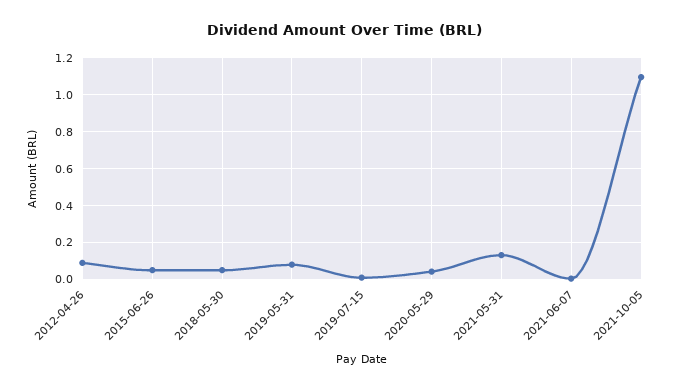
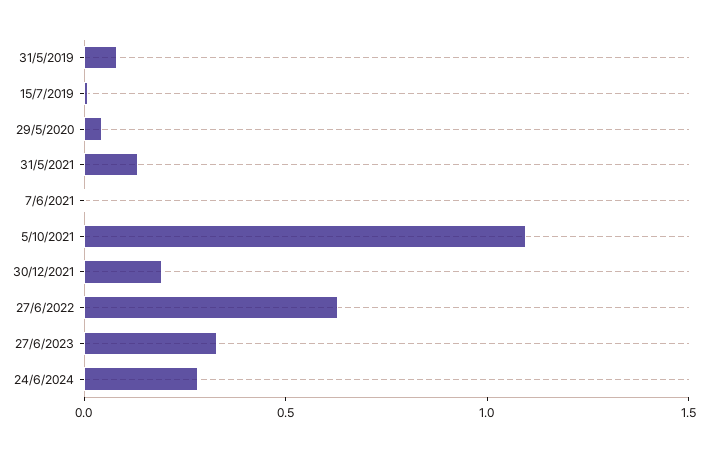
2012-04-26: 0.1 -> none
2015-06-26: 0.05 -> none
2018-05-30: 0.05 -> none
30/12/2021: none -> 0.2
27/6/2022: none -> 0.6
27/6/2023: none -> 0.3
24/6/2024: none -> 0.3

